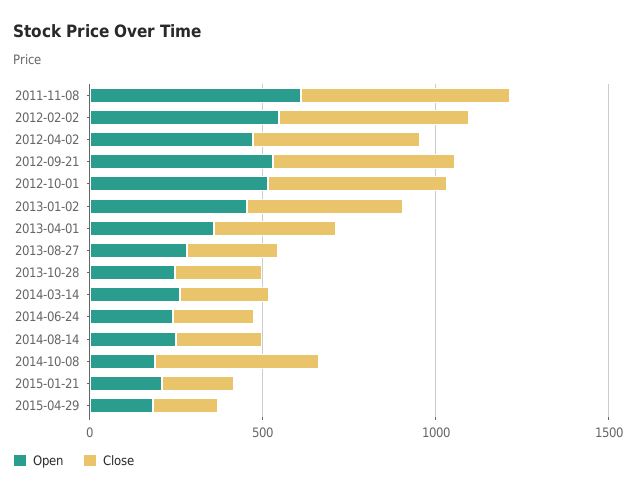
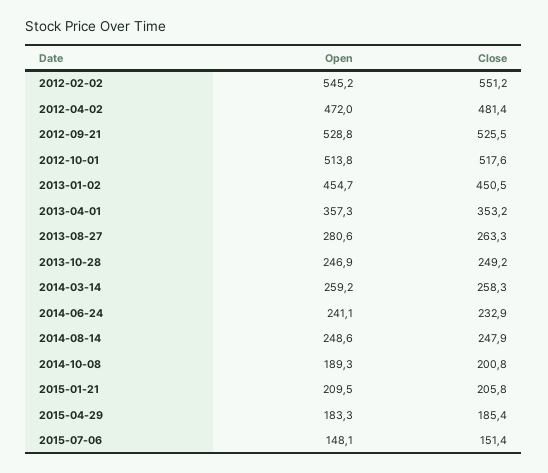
Open, 2011-11-08: 600 -> none
Close, 2011-11-08: 600 -> none
Close, 2014-10-08: 500 -> 200.8
Open, 2015-07-06: none -> 148.1
Close, 2015-07-06: none -> 151.4

